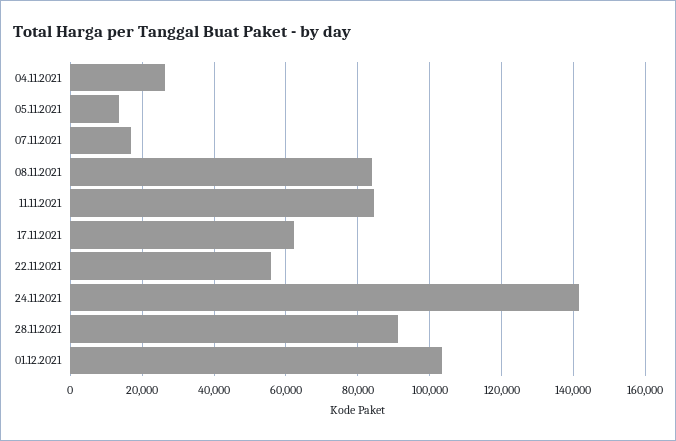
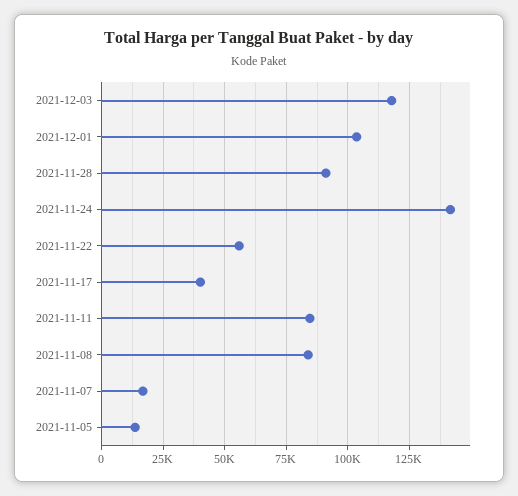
04.11.2021: 26000 -> none
17.11.2021: 62000 -> 40000
2021-12-03: none -> 117500

